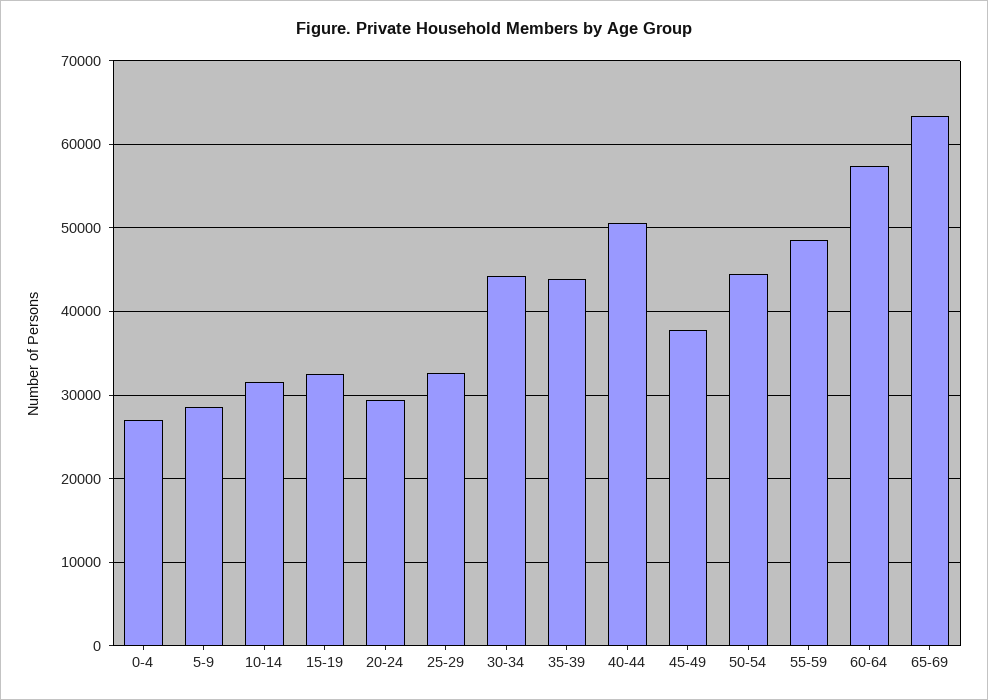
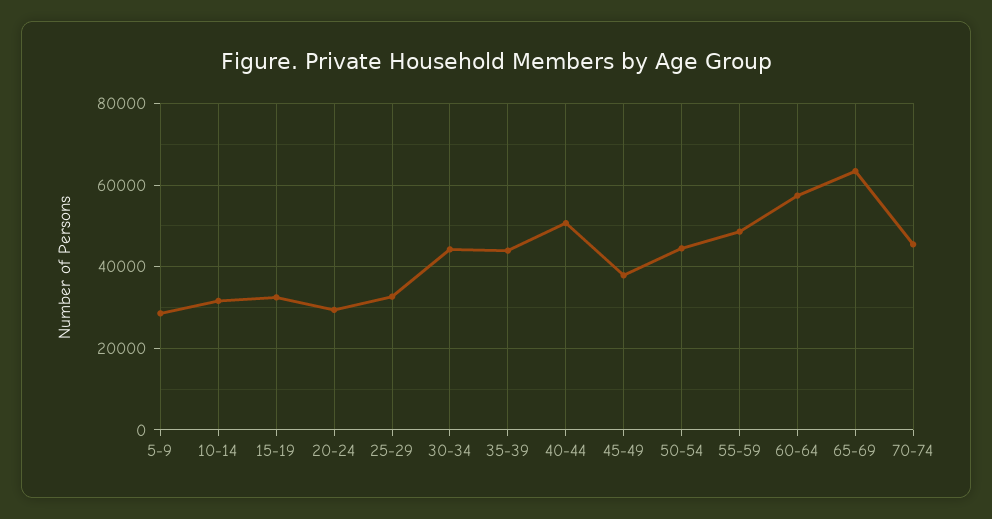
0-4: 27000 -> none
70-74: none -> 46000

